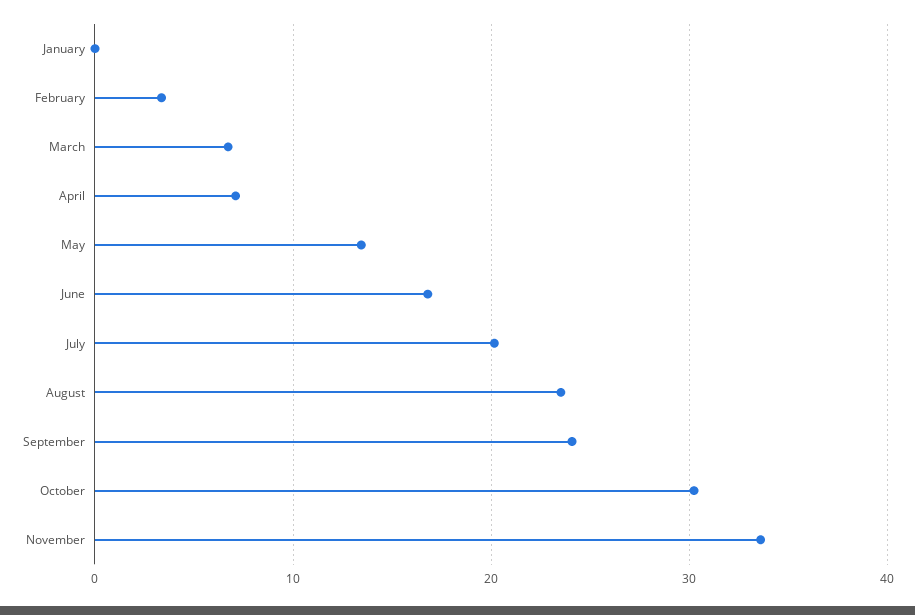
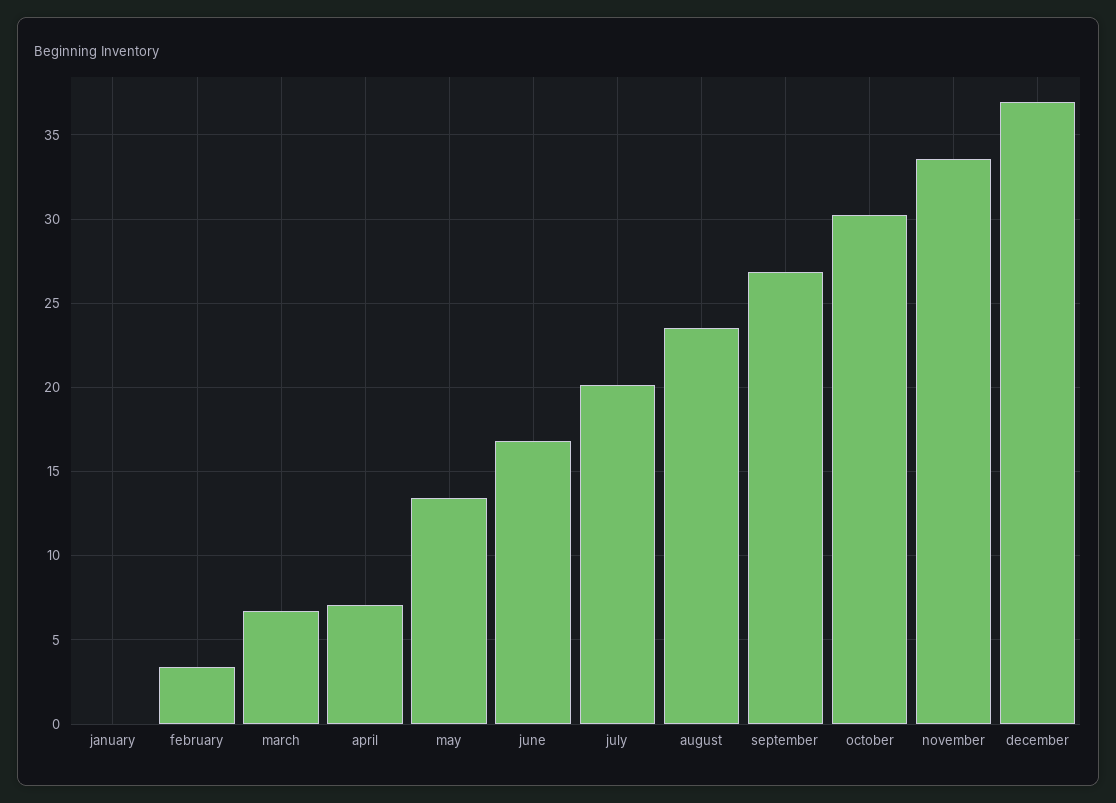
September: 24 -> 27
december: none -> 37

